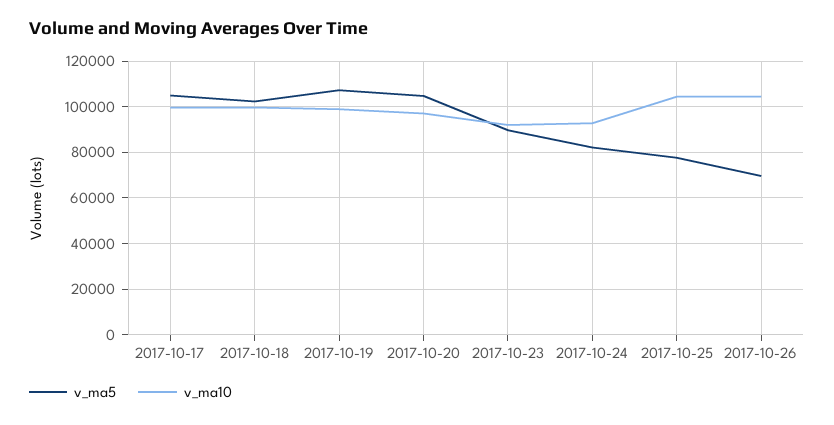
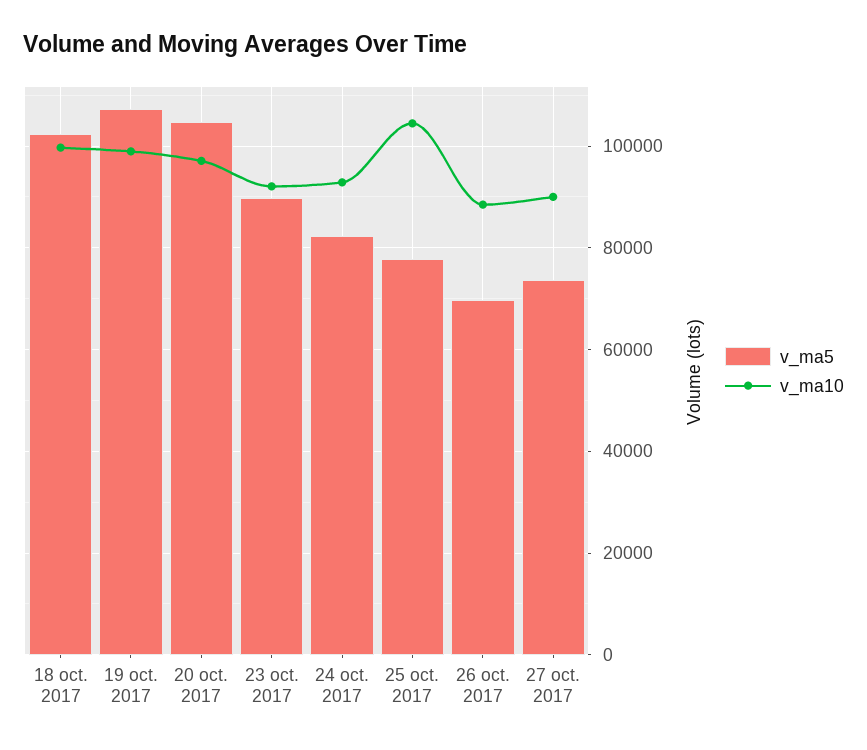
v_ma5, 2017-10-17: 105000 -> none
v_ma10, 2017-10-17: 100000 -> none
v_ma10, 2017-10-26: 105000 -> 88000
v_ma5, 27 oct. 2017: none -> 74000
v_ma10, 27 oct. 2017: none -> 90000

